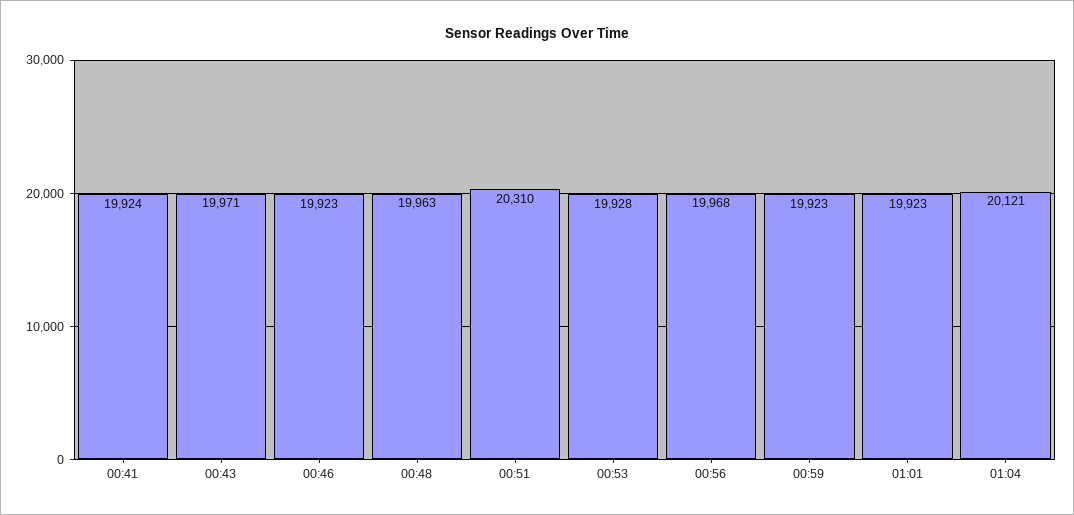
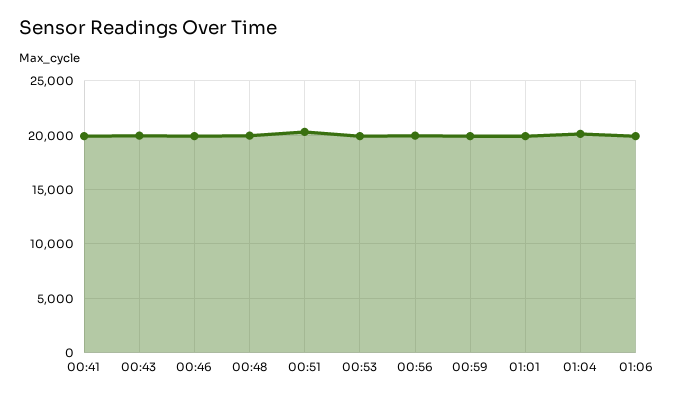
01:06: none -> 20000

